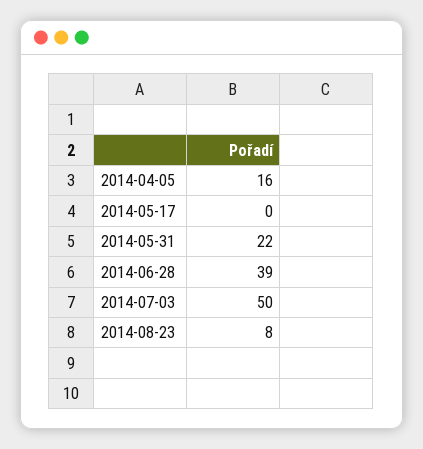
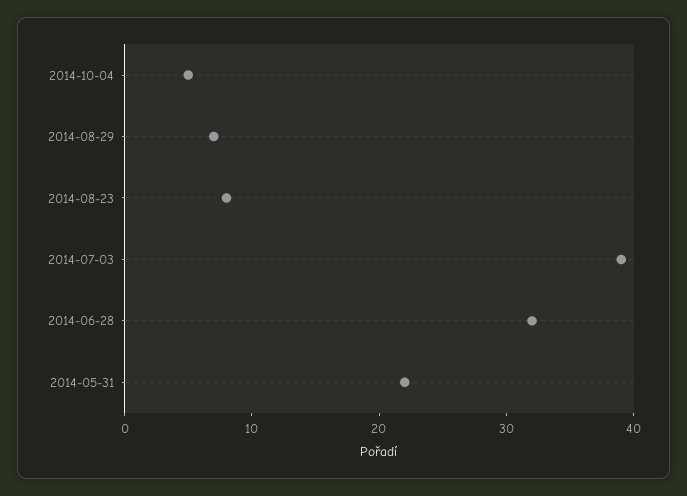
2014-04-05: 16 -> none
2014-05-17: 0 -> none
2014-06-28: 39 -> 32
2014-07-03: 50 -> 39
2014-10-04: none -> 5
2014-08-29: none -> 7

